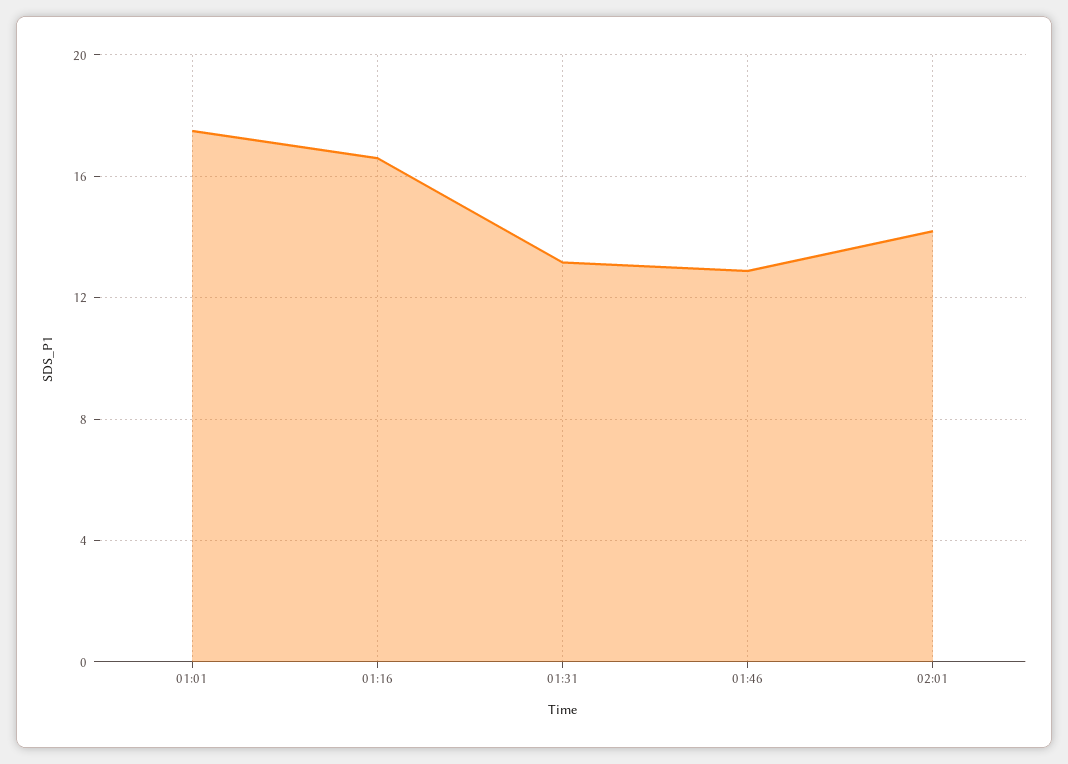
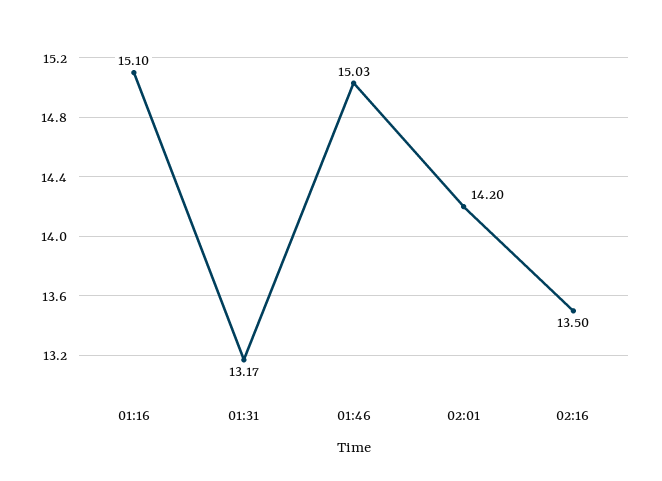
01:01: 17.5 -> none
01:16: 16.5 -> 15.1
01:46: 13 -> 15.03
02:16: none -> 13.5

